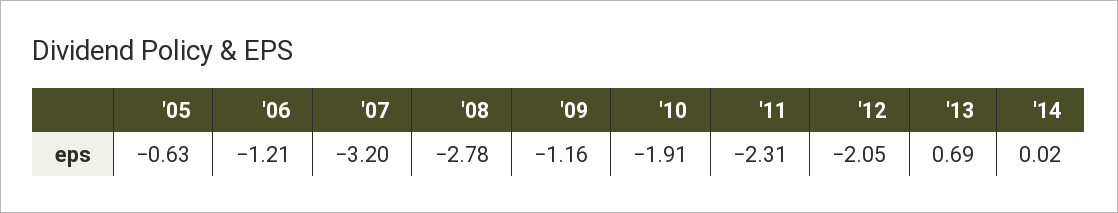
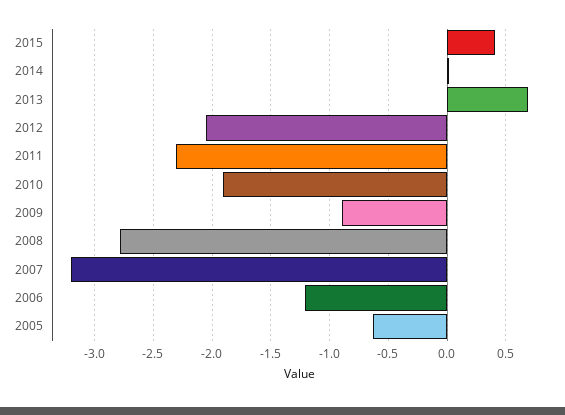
'09: -1.16 -> -0.9
2015: none -> 0.4

